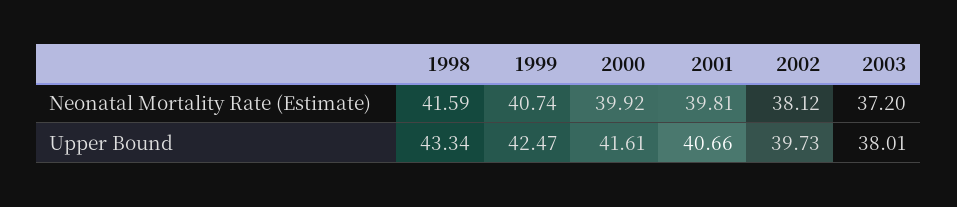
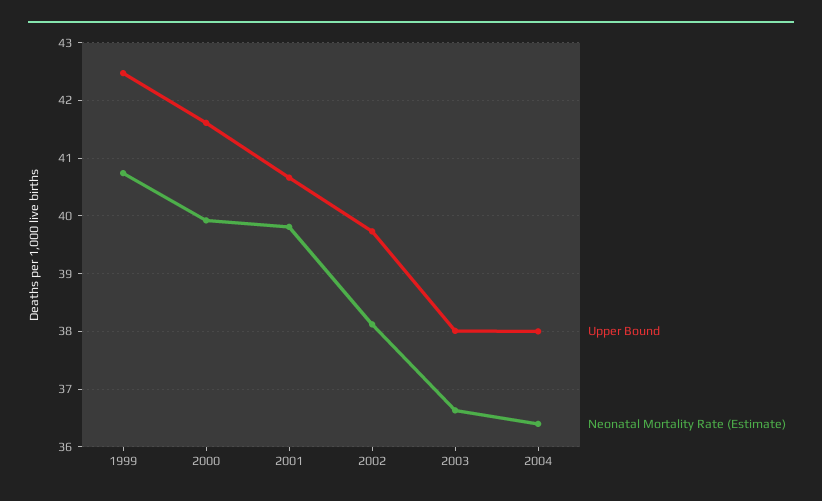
Neonatal Mortality Rate (Estimate), 1998: 41.59 -> none
Neonatal Mortality Rate (Estimate), 2003: 37.2 -> 36.6
Upper Bound, 1998: 43.34 -> none
Upper Bound, 2004: none -> 38
Neonatal Mortality Rate (Estimate), 2004: none -> 36.4

